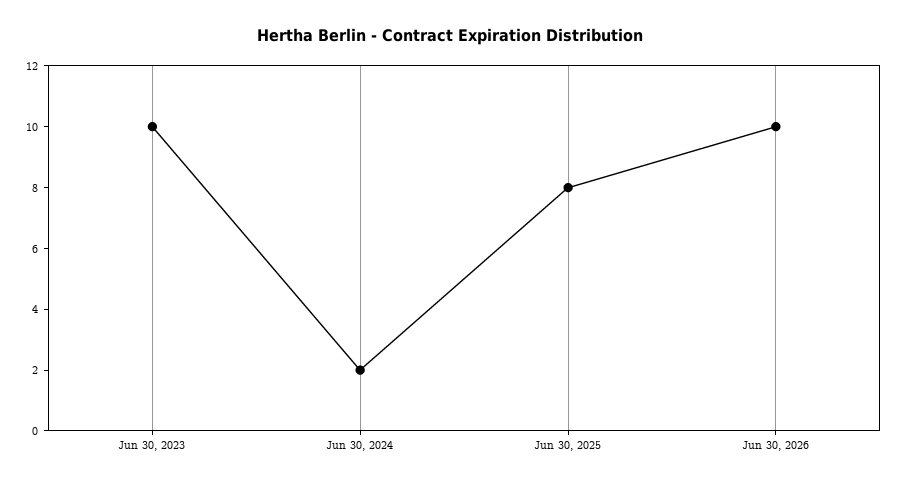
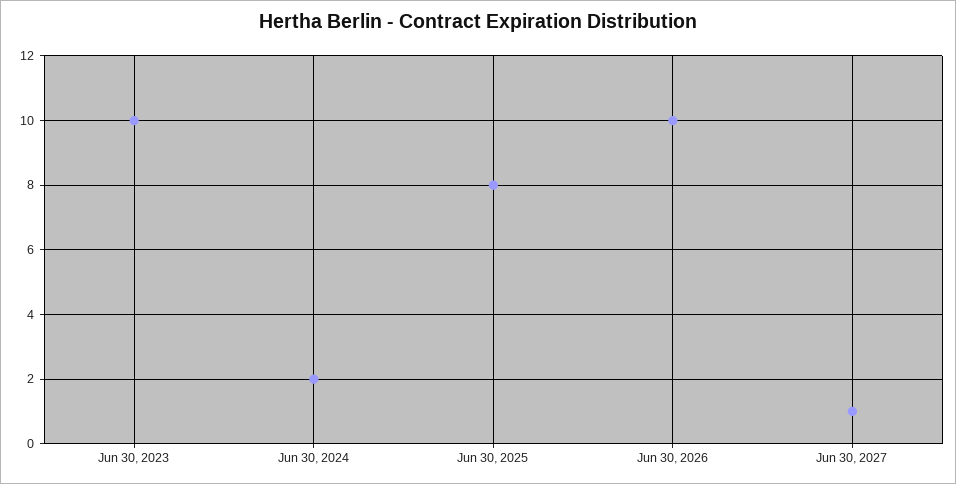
Jun 30, 2027: none -> 1

